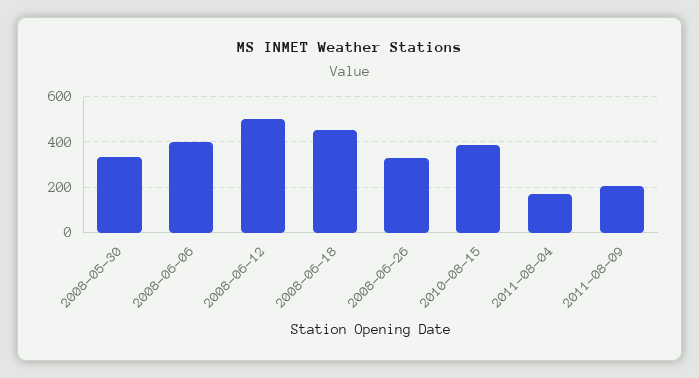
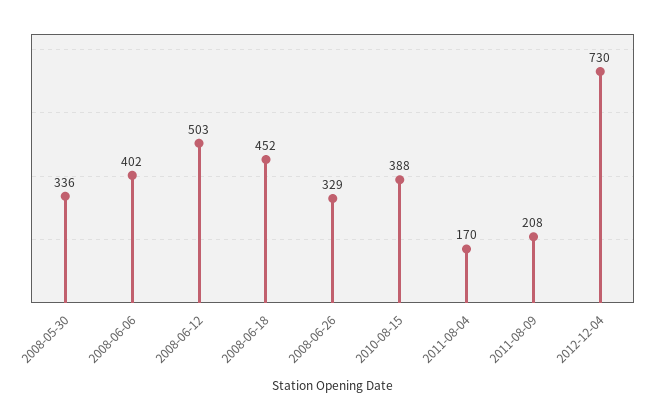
2012-12-04: none -> 730

